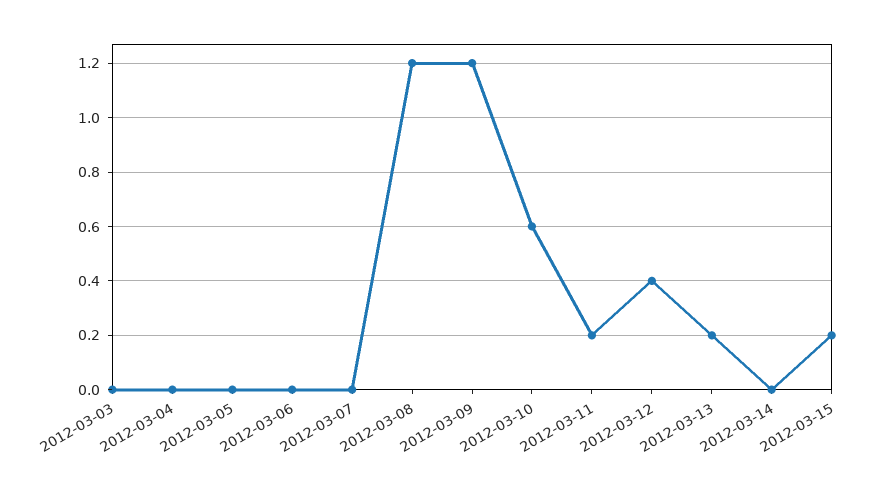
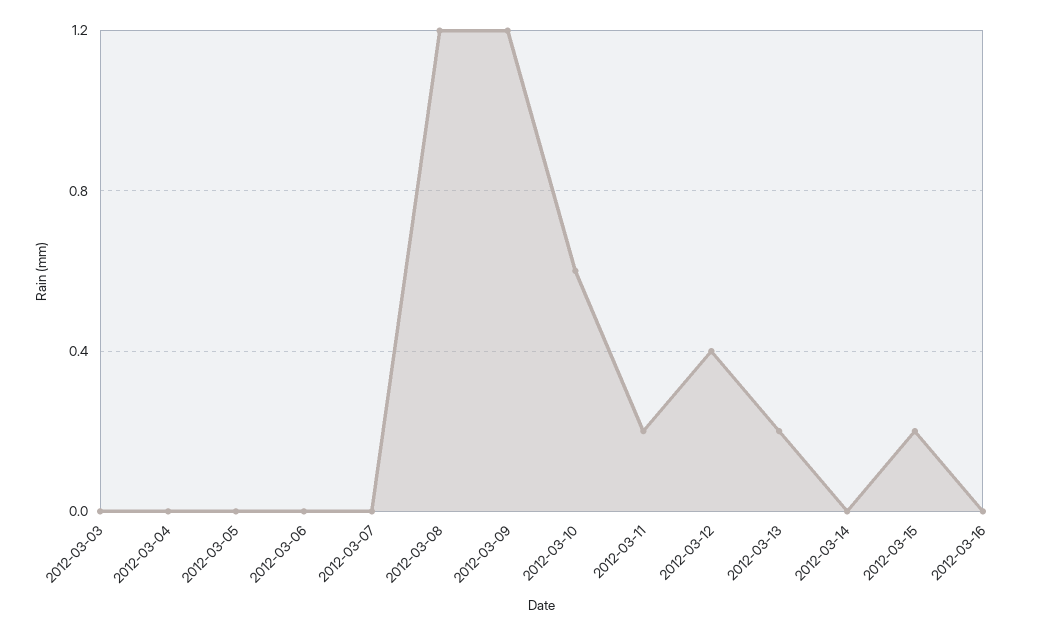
2012-03-16: none -> 0

